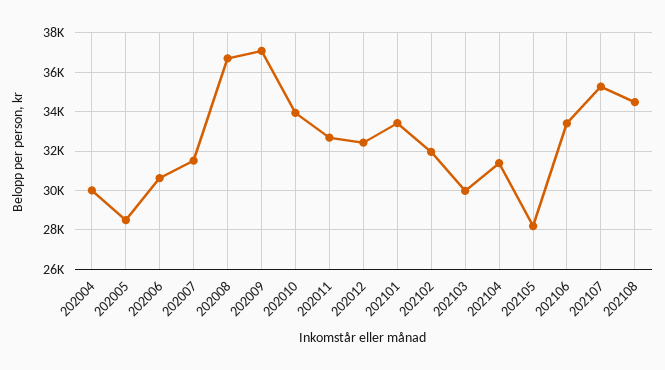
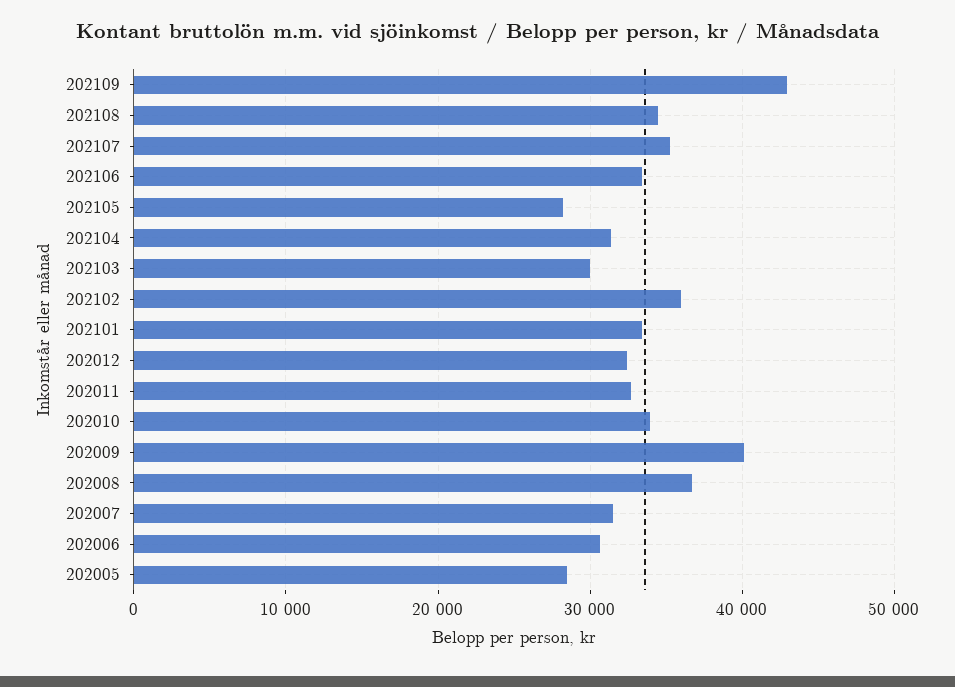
202004: 30000 -> none
202009: 37000 -> 40000
202102: 32000 -> 36000
202109: none -> 43000

